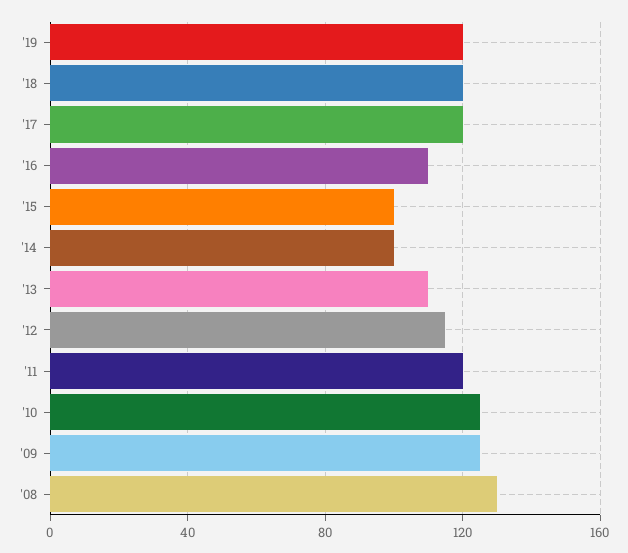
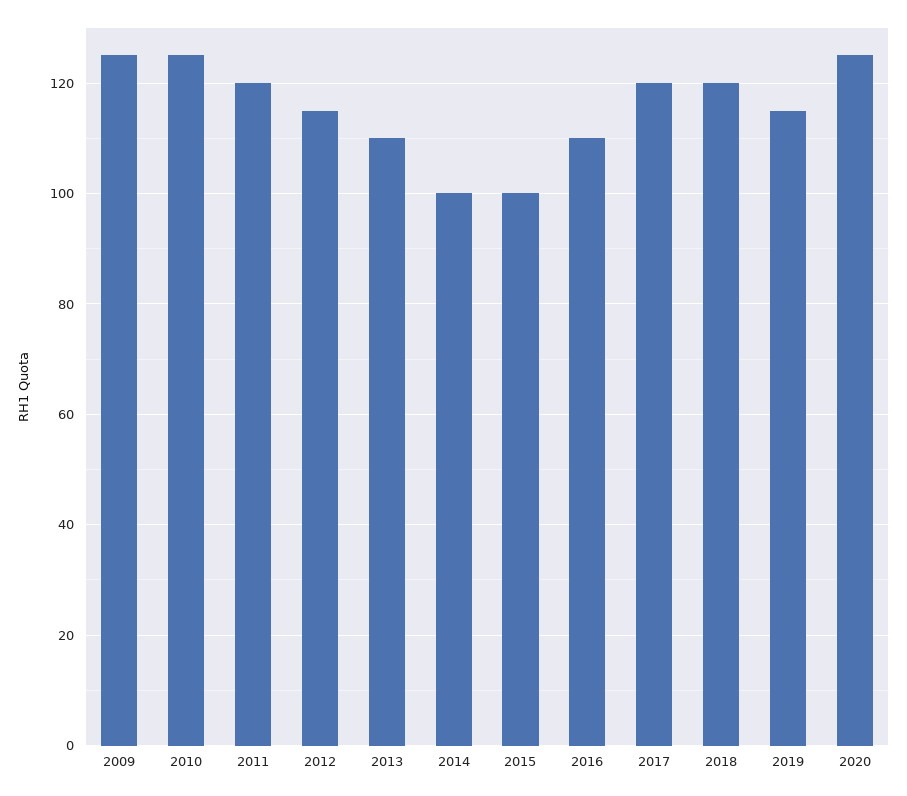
'19: 120 -> 115
'08: 130 -> none
2020: none -> 125

